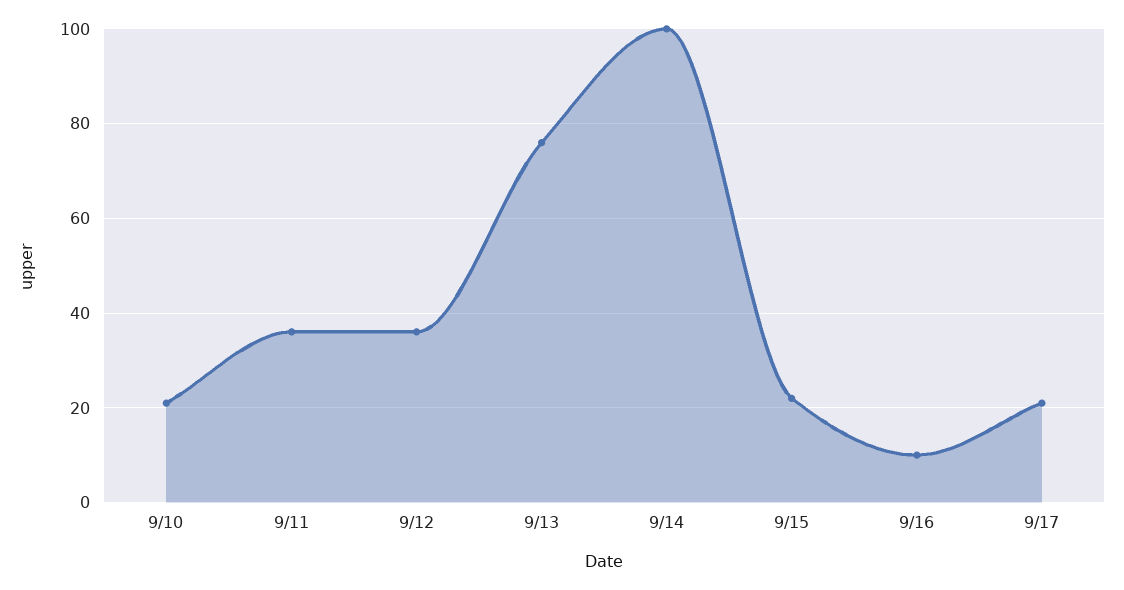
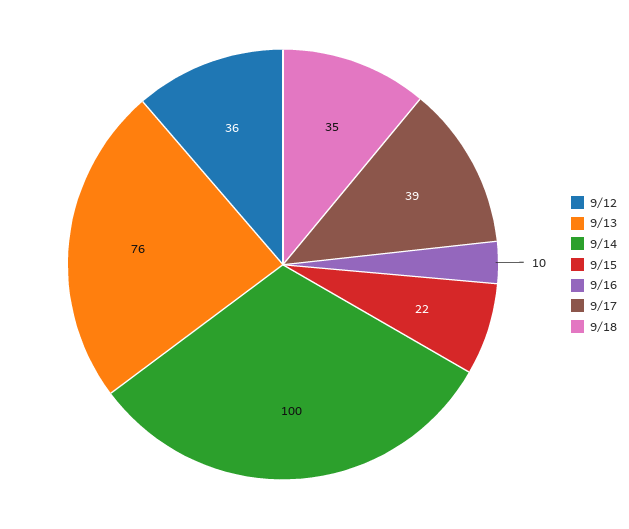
9/10: 20 -> none
9/11: 35 -> none
9/17: 20 -> 39
9/18: none -> 35

